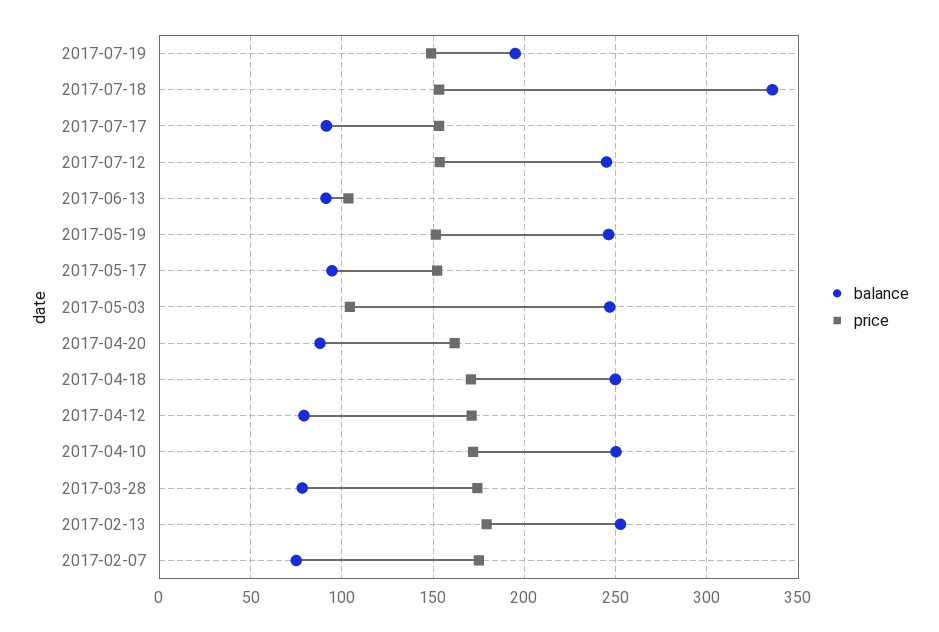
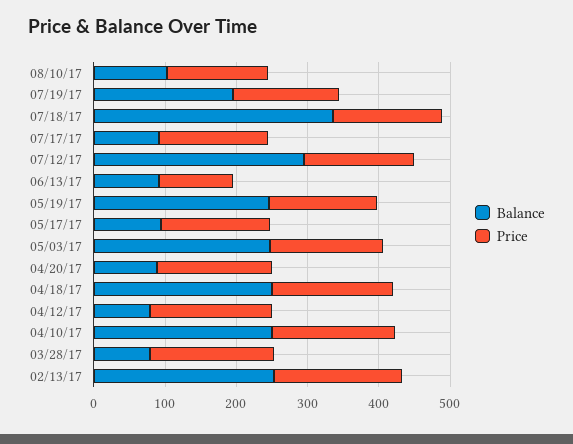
balance, 2017-07-12: 245 -> 300
price, 2017-05-03: 105 -> 160
balance, 2017-02-07: 75 -> none
price, 2017-02-07: 175 -> none
balance, 08/10/17: none -> 100
price, 08/10/17: none -> 140

